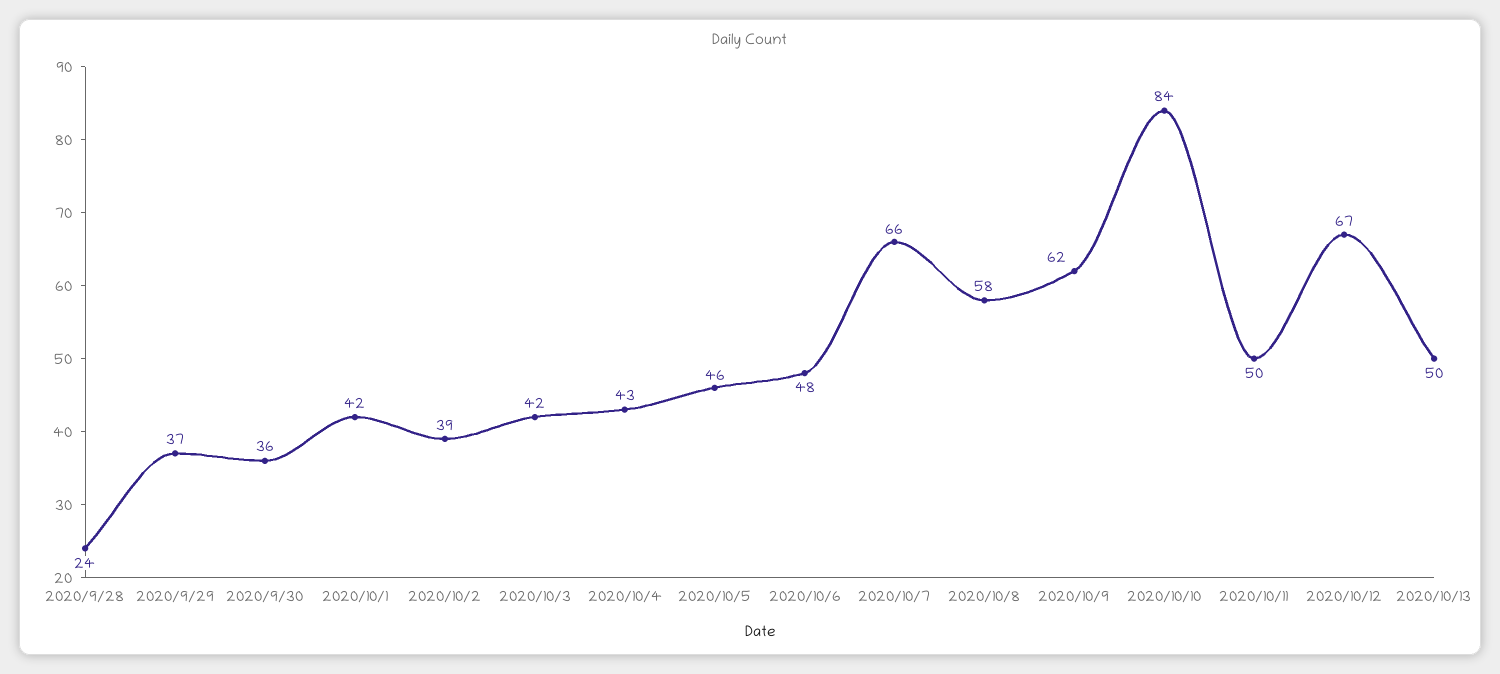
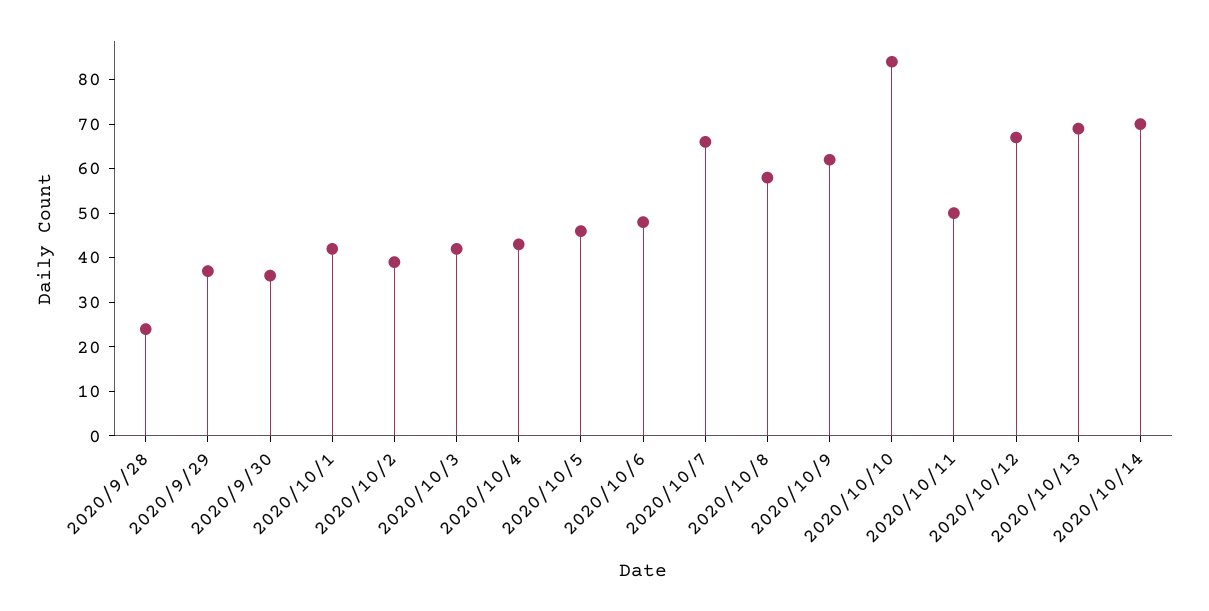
2020/10/13: 50 -> 70
2020/10/14: none -> 70

